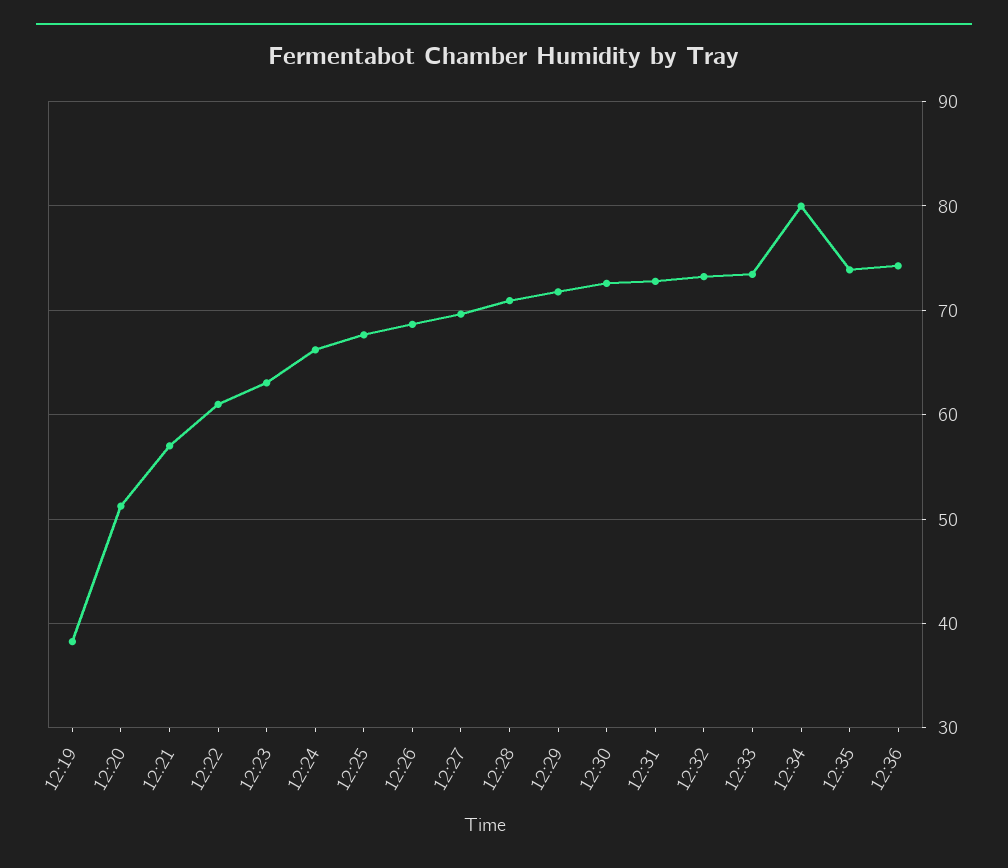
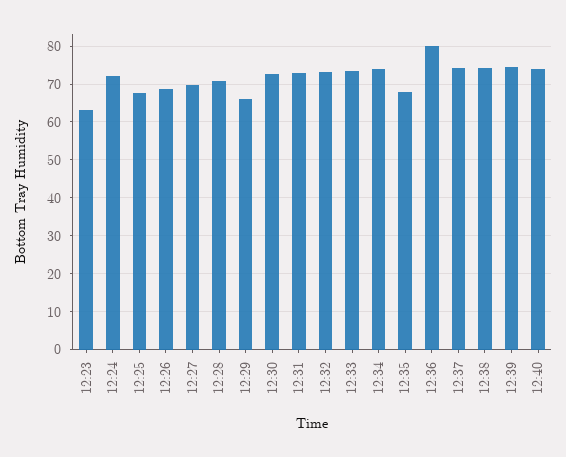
12:19: 38 -> none
12:20: 51 -> none
12:21: 57 -> none
12:22: 61 -> none
12:24: 66 -> 72
12:29: 72 -> 66
12:34: 80 -> 74
12:35: 74 -> 68
12:36: 74 -> 80
12:37: none -> 74
12:38: none -> 74
12:39: none -> 74
12:40: none -> 74

